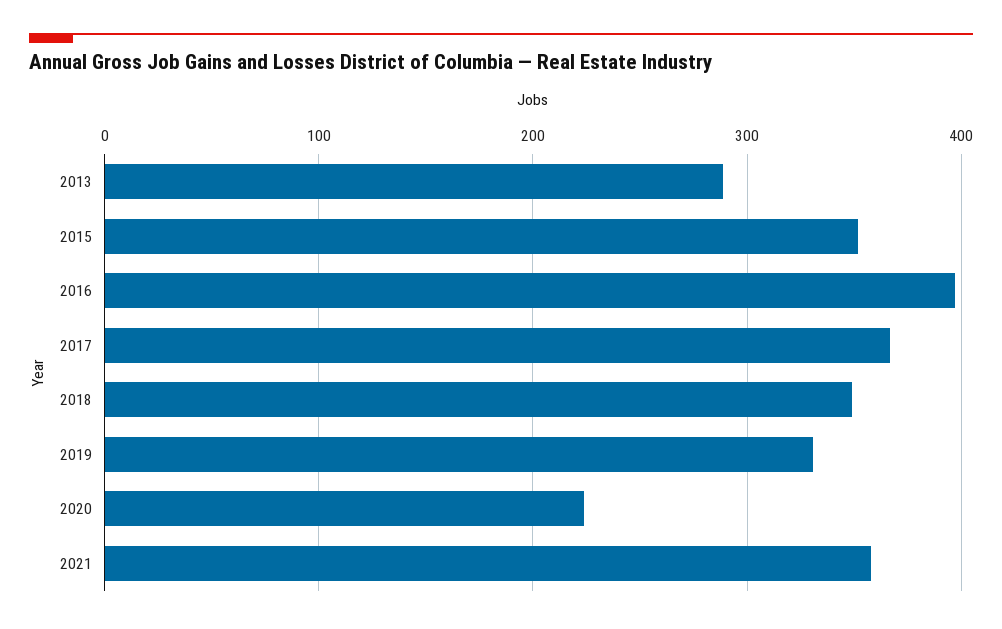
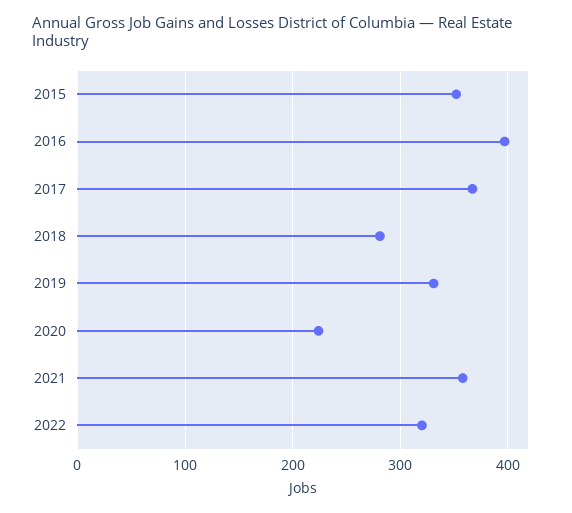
2013: 290 -> none
2018: 350 -> 280
2022: none -> 320

